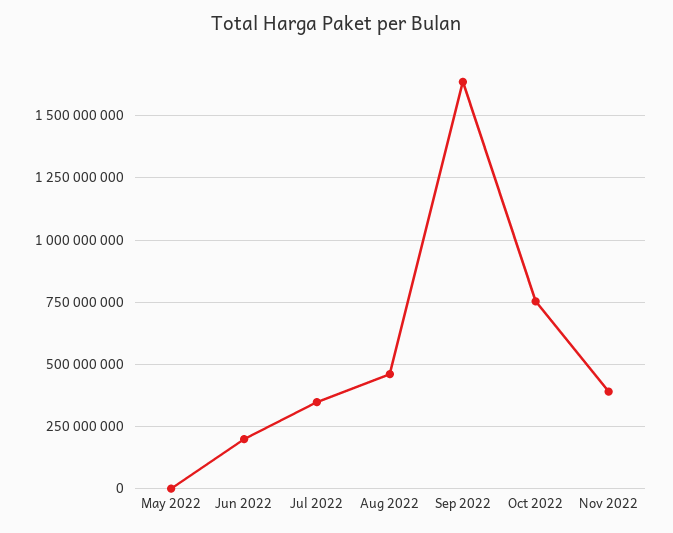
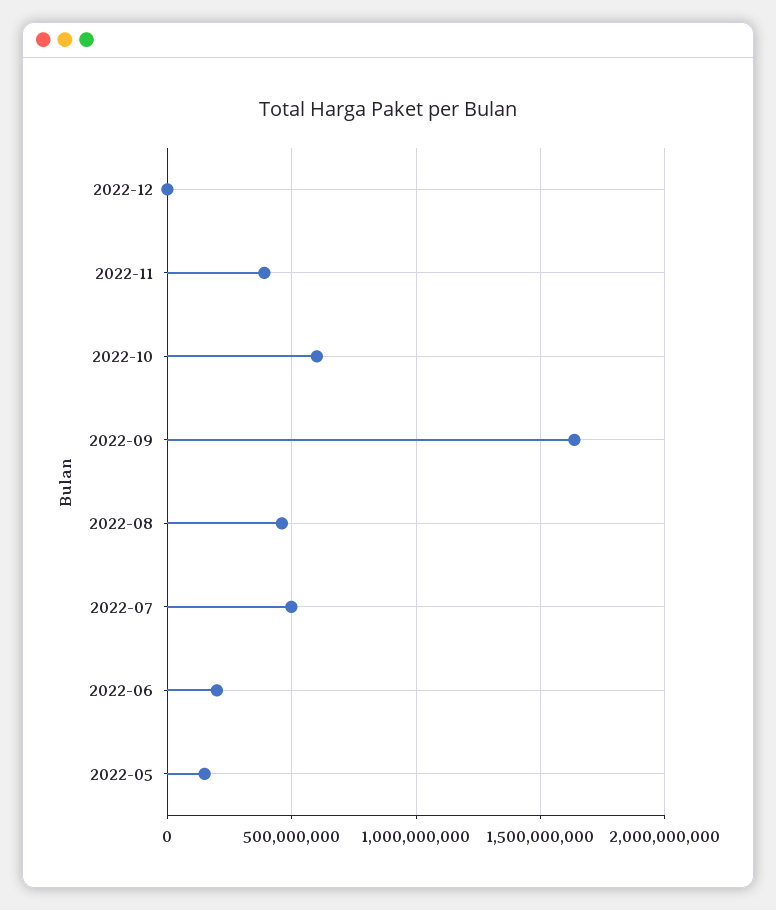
May 2022: 0 -> 150000000
Jul 2022: 350000000 -> 500000000
Oct 2022: 750000000 -> 600000000
2022-12: none -> 0

